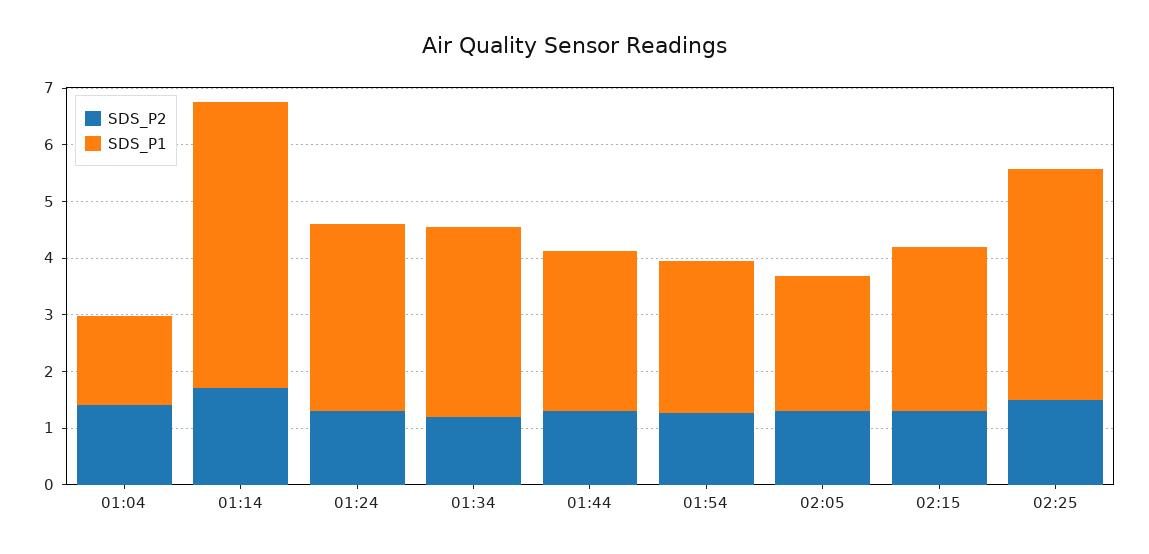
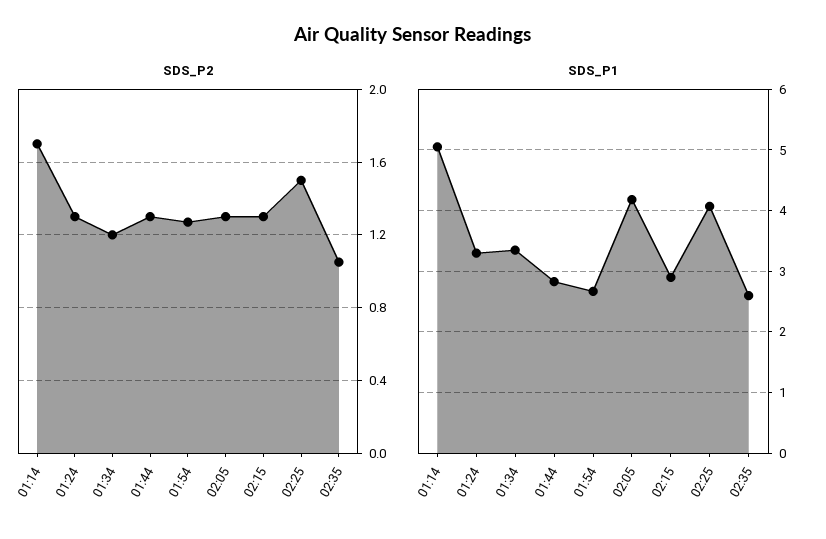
SDS_P2, 01:04: 1.4 -> none
SDS_P1, 01:04: 1.6 -> none
SDS_P1, 02:05: 2.4 -> 4.2
SDS_P2, 02:35: none -> 1.05
SDS_P1, 02:35: none -> 2.6

